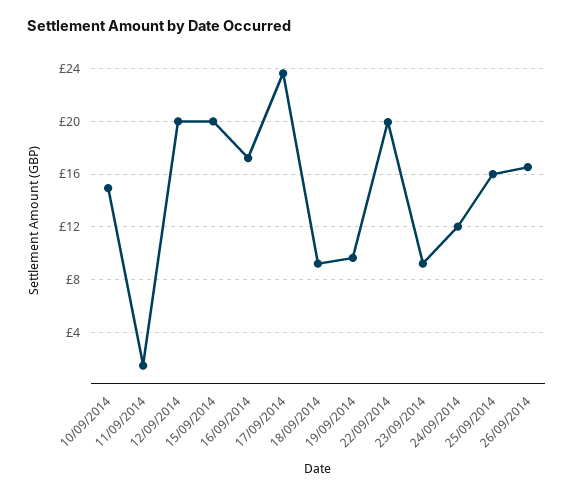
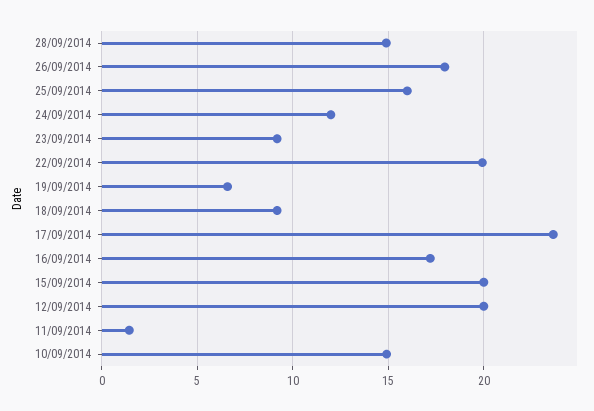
19/09/2014: 9.5 -> 6.5
26/09/2014: 16.5 -> 18
28/09/2014: none -> 15

